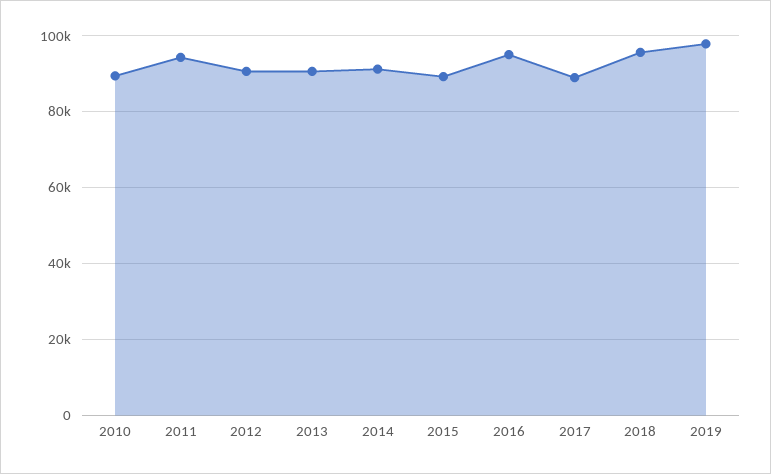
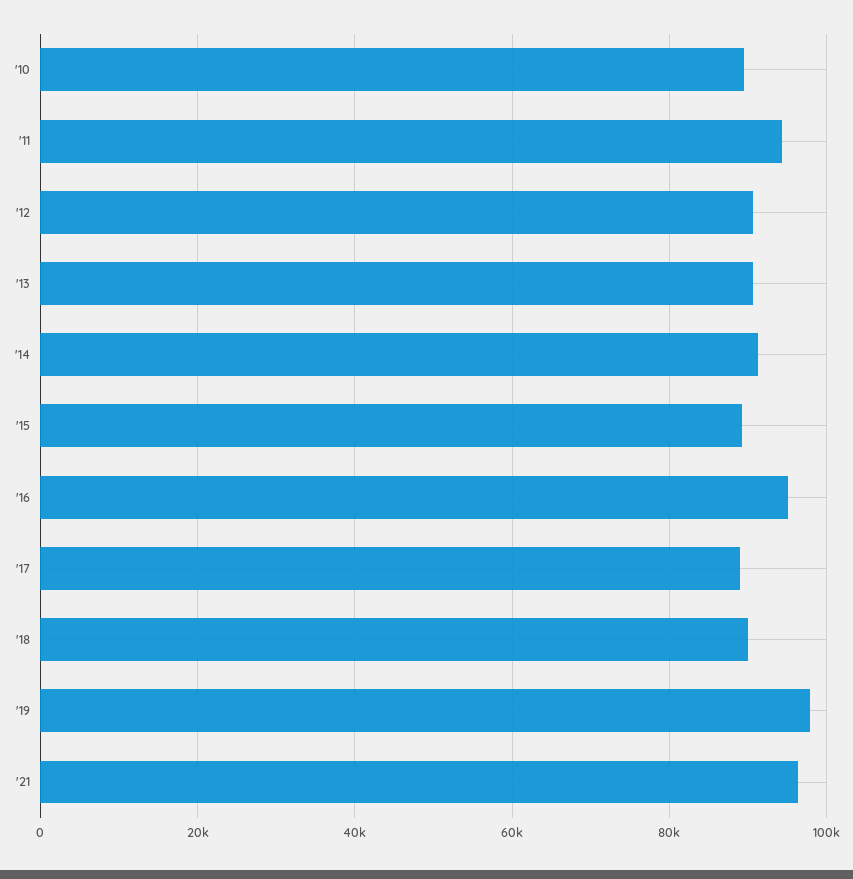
2018: 96000 -> 90000
'21: none -> 96000

